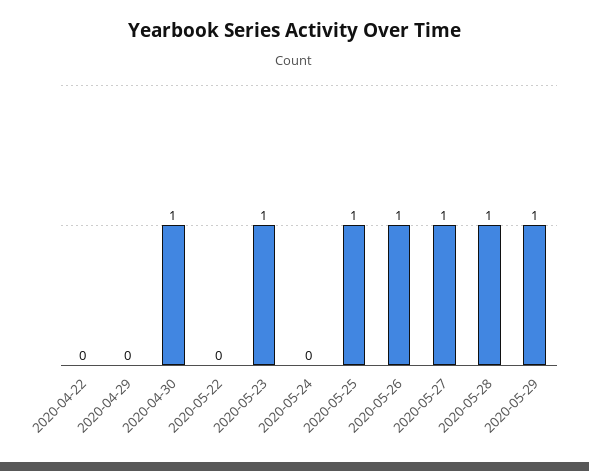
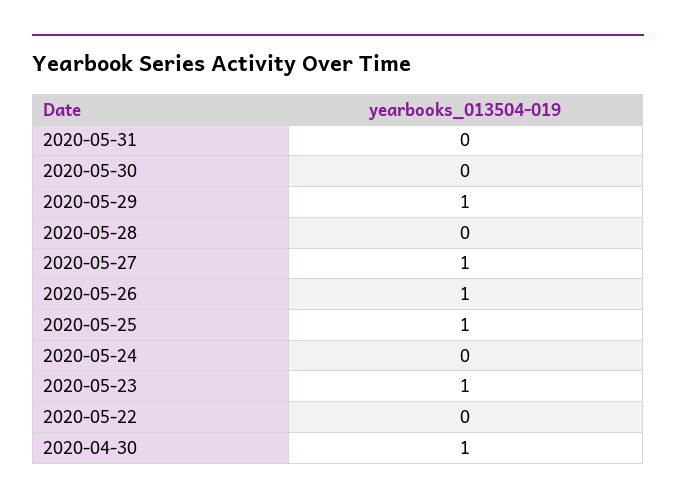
2020-04-22: 0 -> none
2020-04-29: 0 -> none
2020-05-28: 1 -> 0
2020-05-31: none -> 0
2020-05-30: none -> 0

